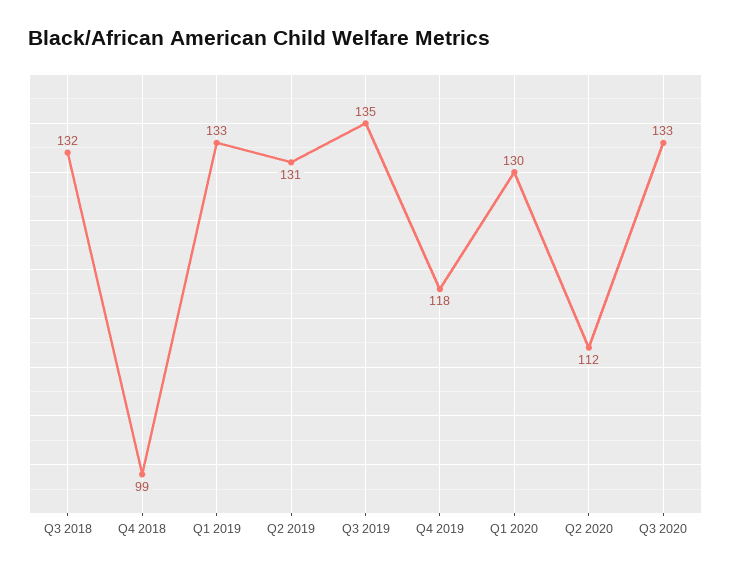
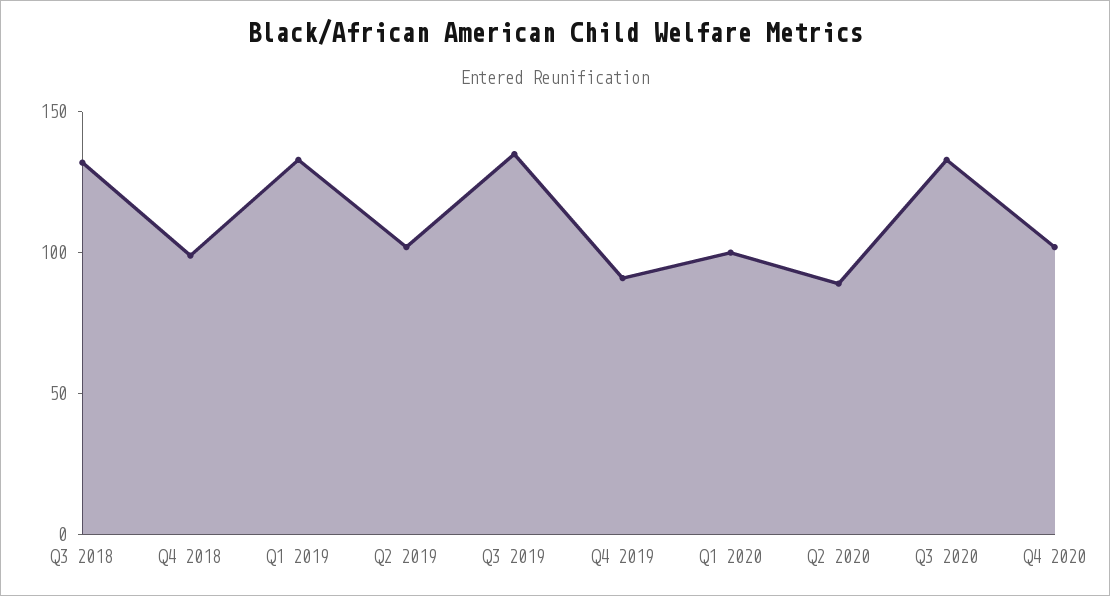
Q2 2019: 131 -> 100
Q4 2019: 118 -> 90
Q1 2020: 130 -> 100
Q2 2020: 112 -> 90
Q4 2020: none -> 100

